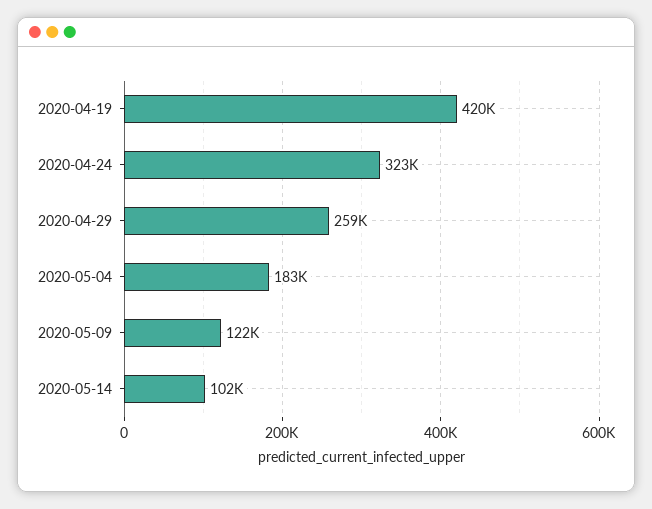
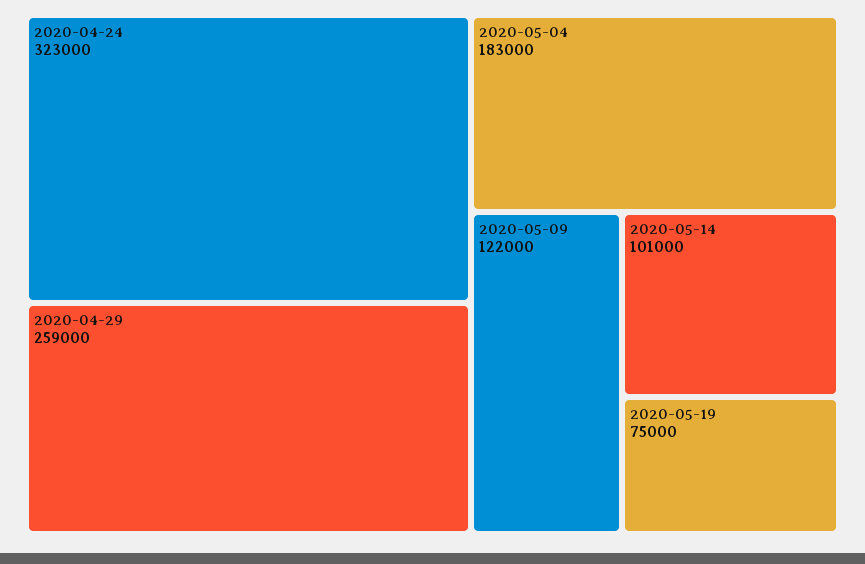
2020-04-19: 420000 -> none
2020-05-14: 102000 -> 101000
2020-05-19: none -> 75000

